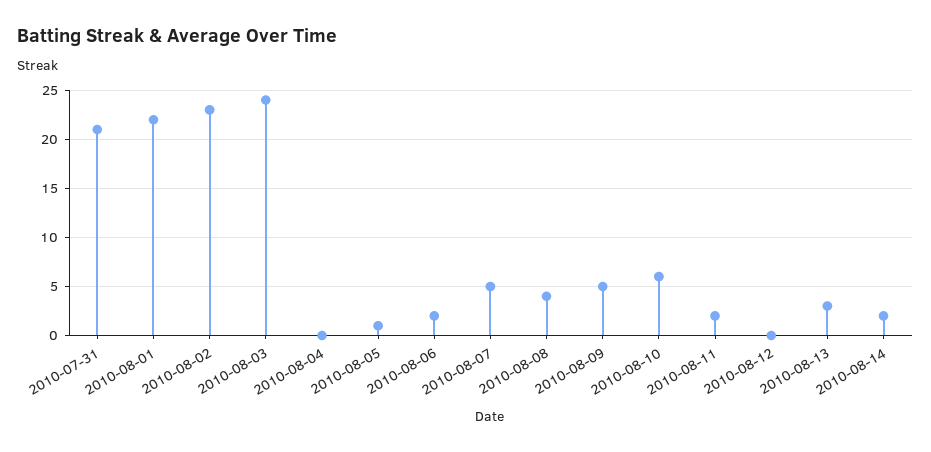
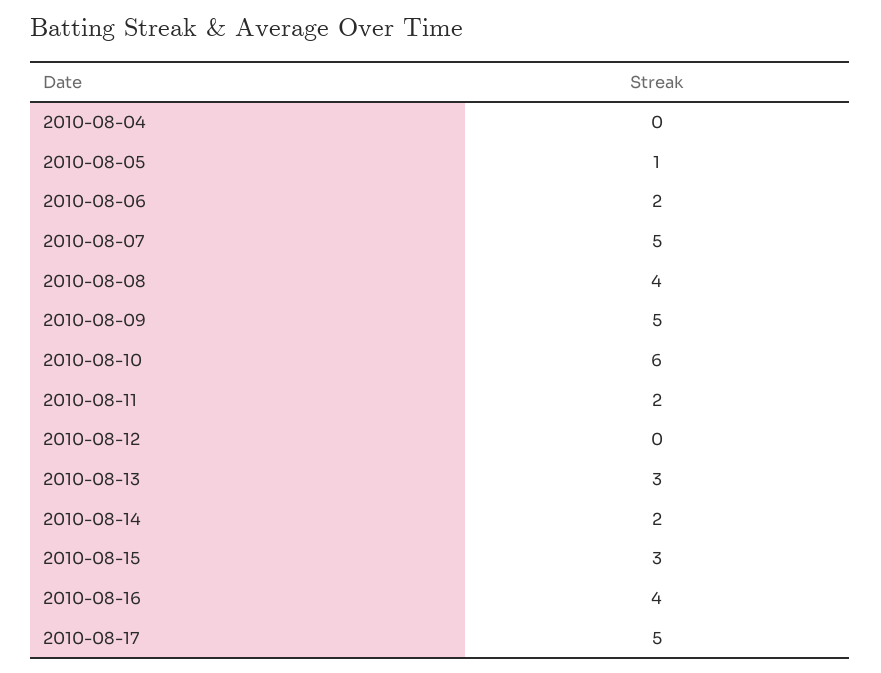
2010-07-31: 21 -> none
2010-08-01: 22 -> none
2010-08-02: 23 -> none
2010-08-03: 24 -> none
2010-08-15: none -> 3
2010-08-16: none -> 4
2010-08-17: none -> 5

